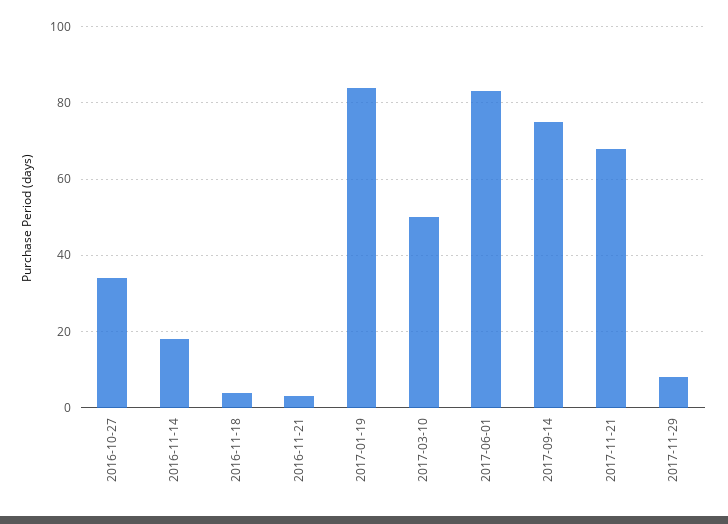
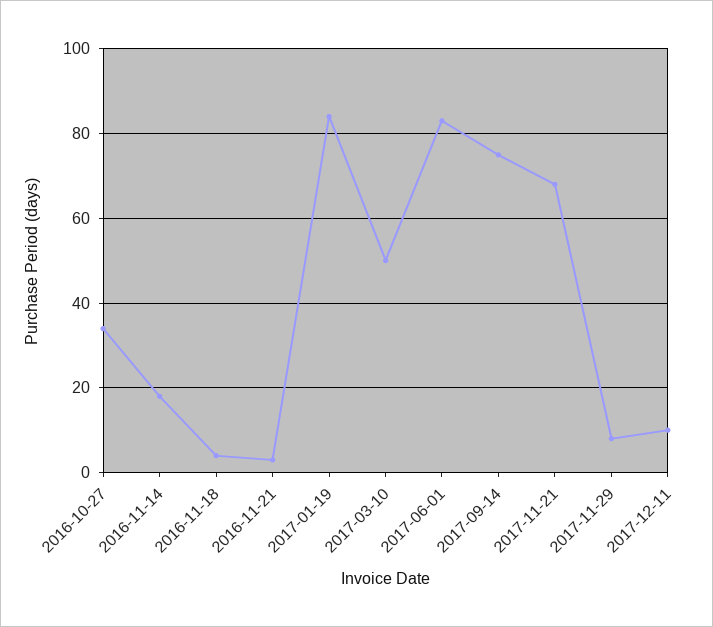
2017-12-11: none -> 10

